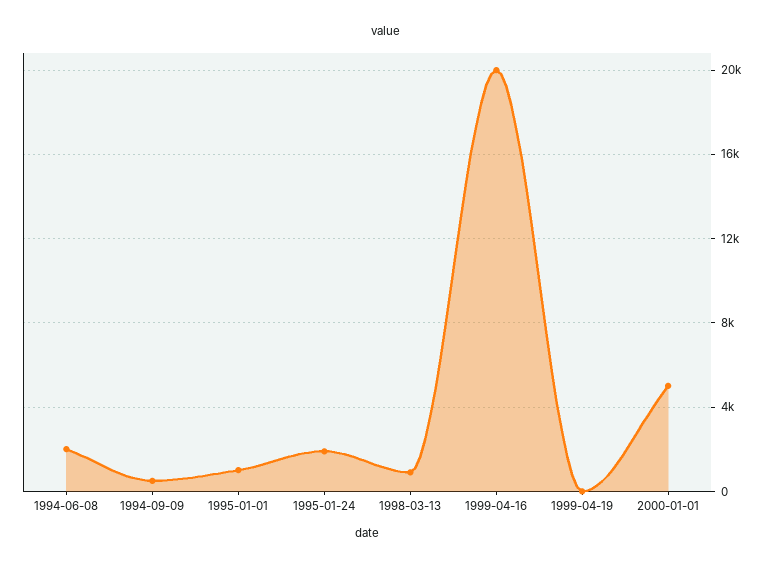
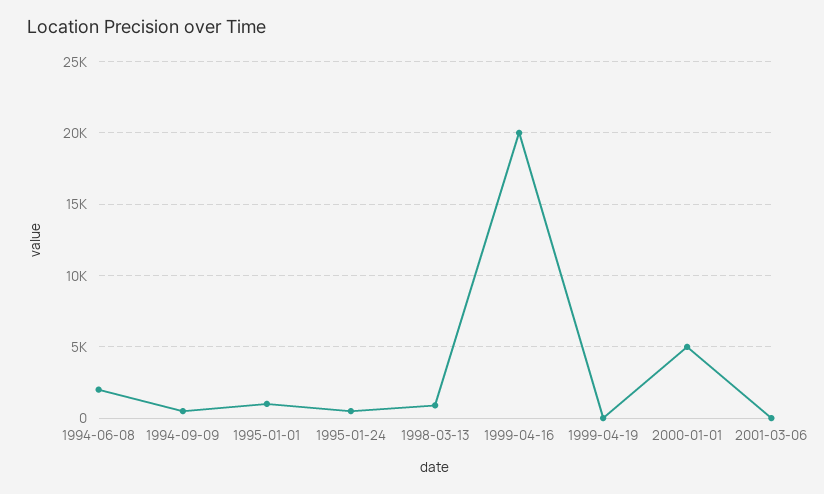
1995-01-24: 2000 -> 500
2001-03-06: none -> 0

